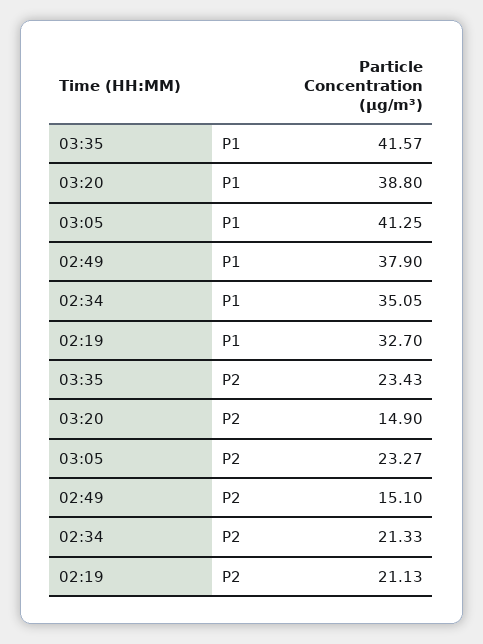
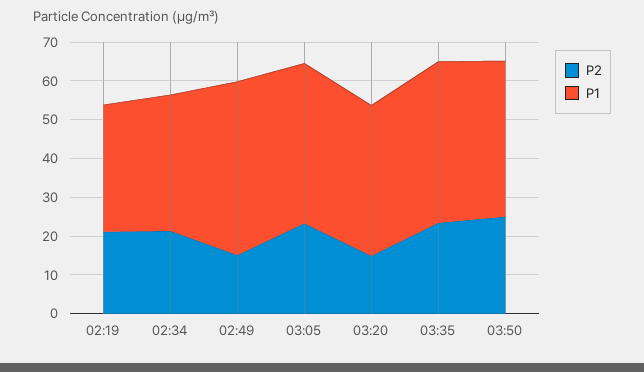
P1, 02:49: 37.9 -> 45
P2, 03:50: none -> 25
P1, 03:50: none -> 40

